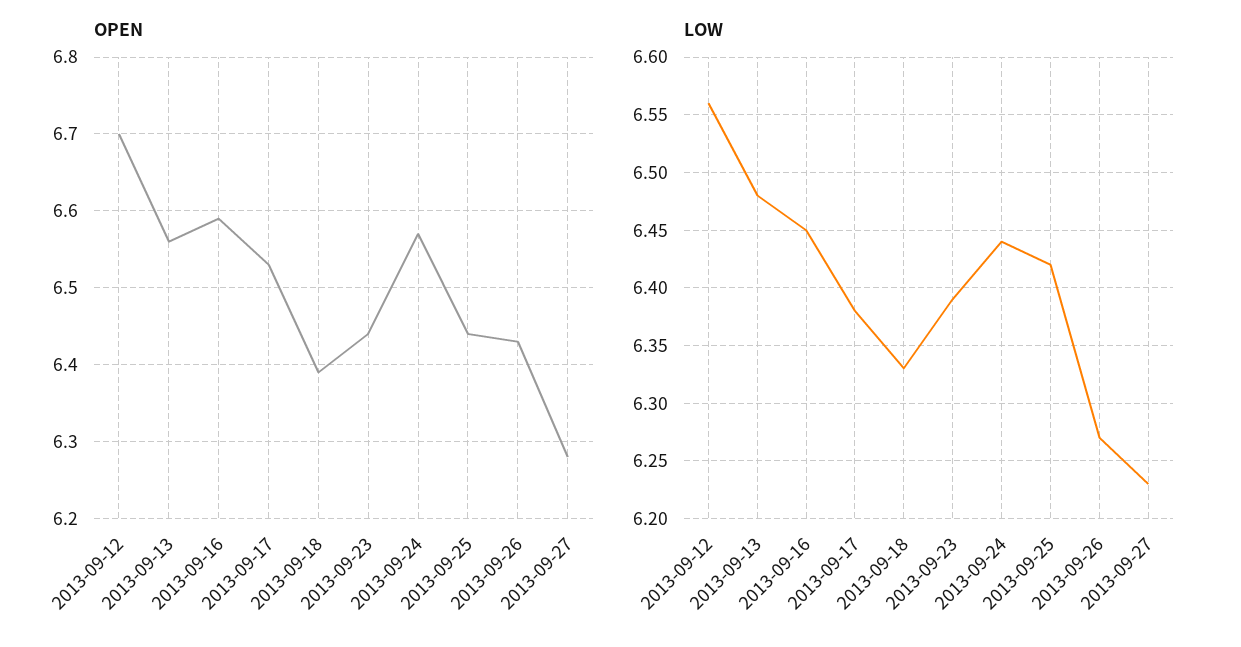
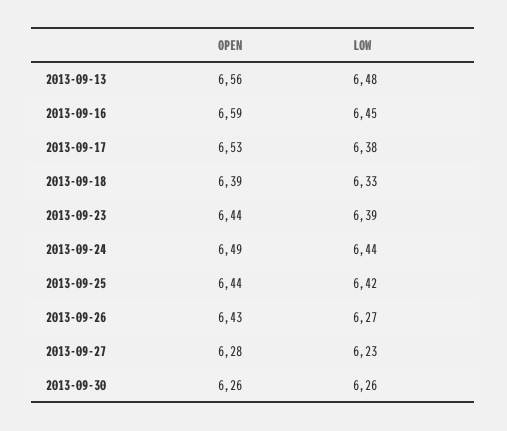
OPEN, 2013-09-12: 6.7 -> none
OPEN, 2013-09-24: 6.57 -> 6.49
LOW, 2013-09-12: 6.56 -> none
OPEN, 2013-09-30: none -> 6.26
LOW, 2013-09-30: none -> 6.26

